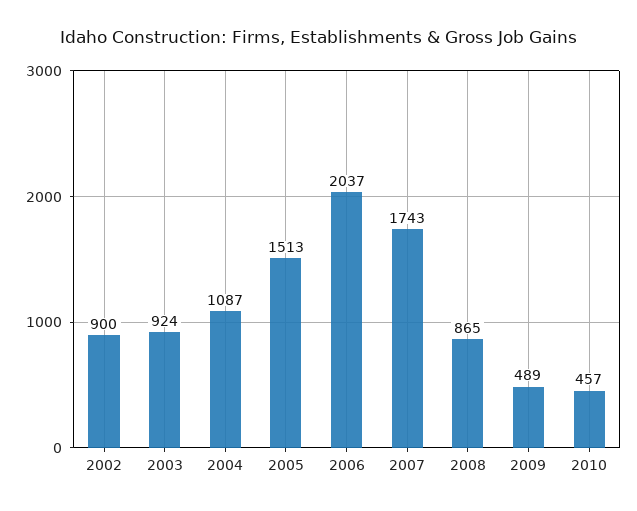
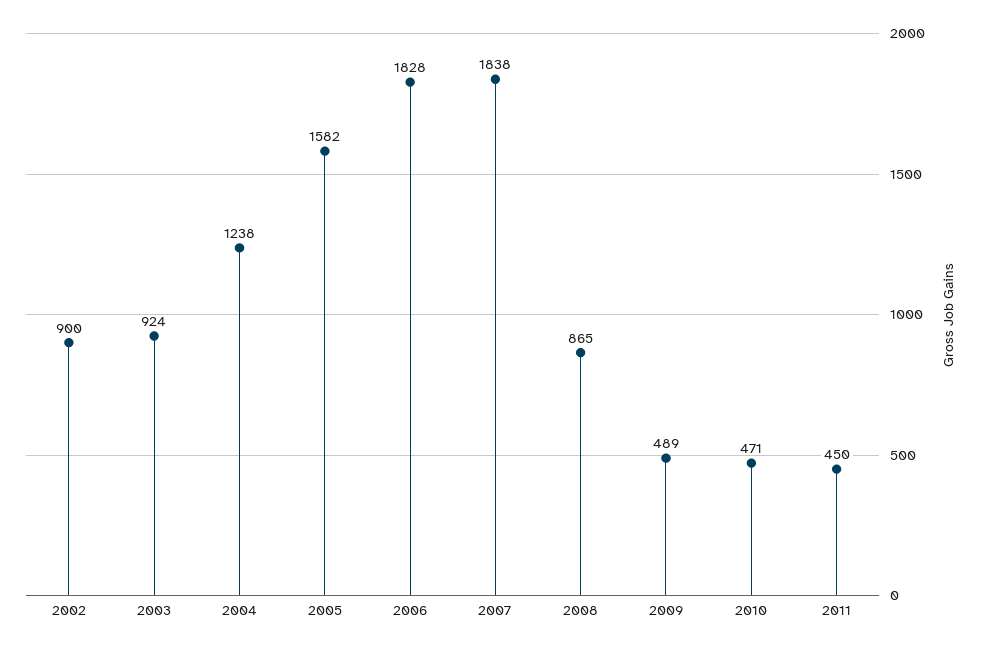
2004: 1087 -> 1238
2005: 1513 -> 1582
2006: 2037 -> 1828
2007: 1743 -> 1838
2010: 457 -> 471
2011: none -> 450

